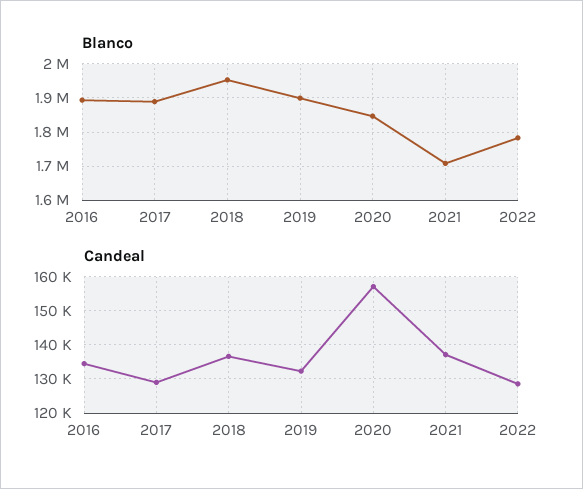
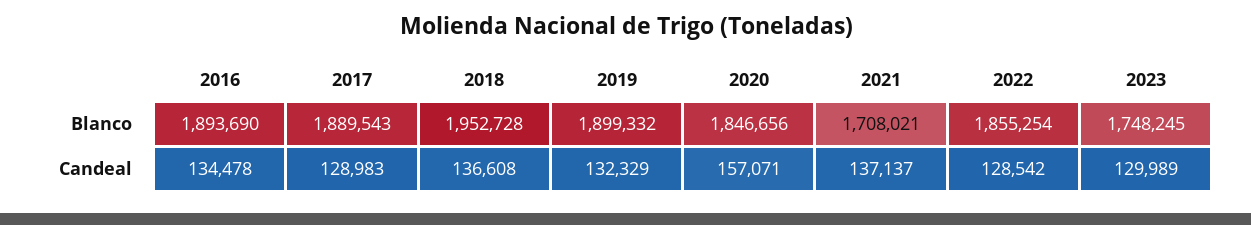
Blanco, 2022: 1780000 -> 1855254
Blanco, 2023: none -> 1748245
Candeal, 2023: none -> 129989

